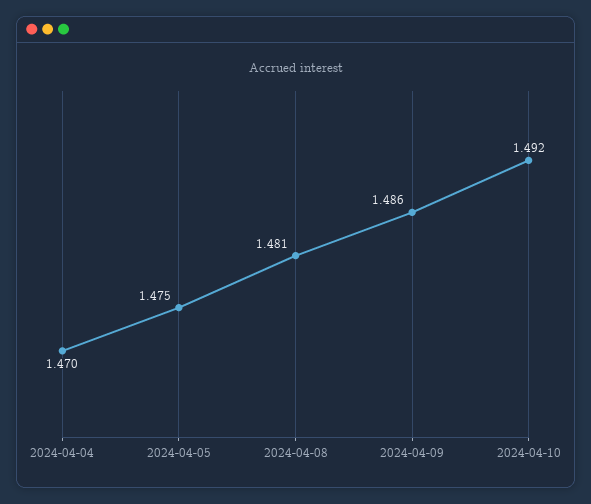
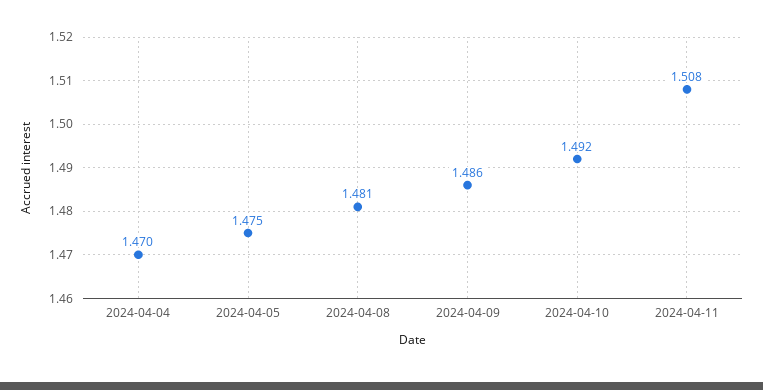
2024-04-11: none -> 1.508

